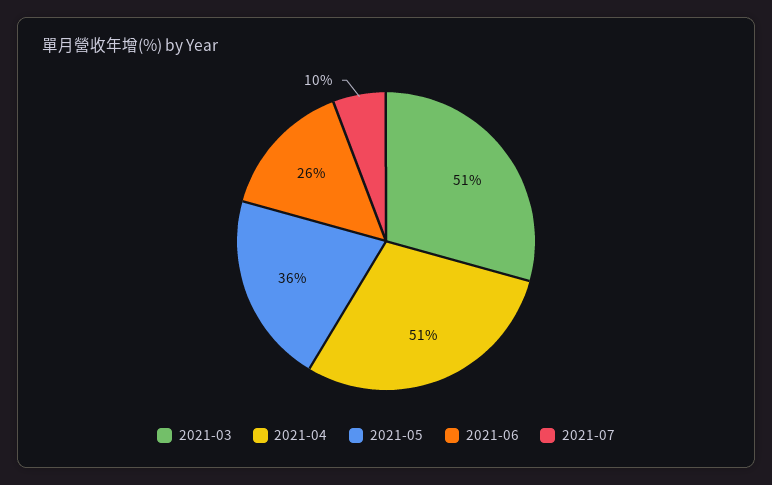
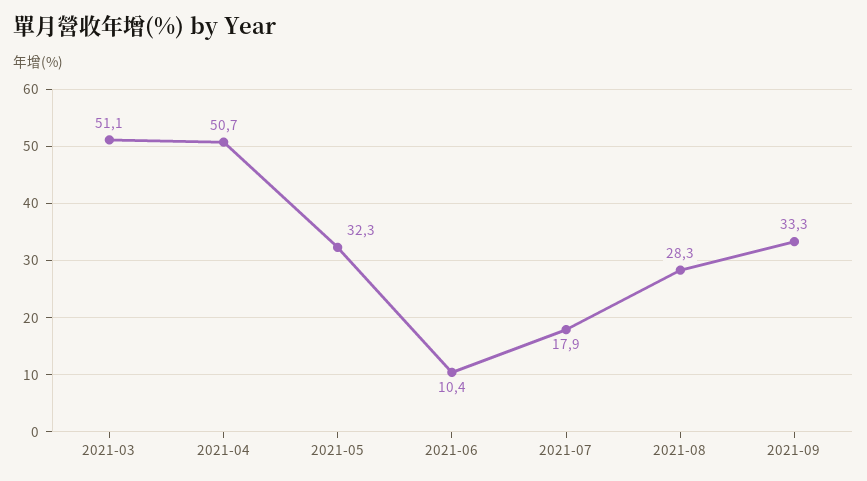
2021-05: 36 -> 32.3
2021-06: 26 -> 10.4
2021-07: 10 -> 17.9
2021-08: none -> 28.3
2021-09: none -> 33.3

